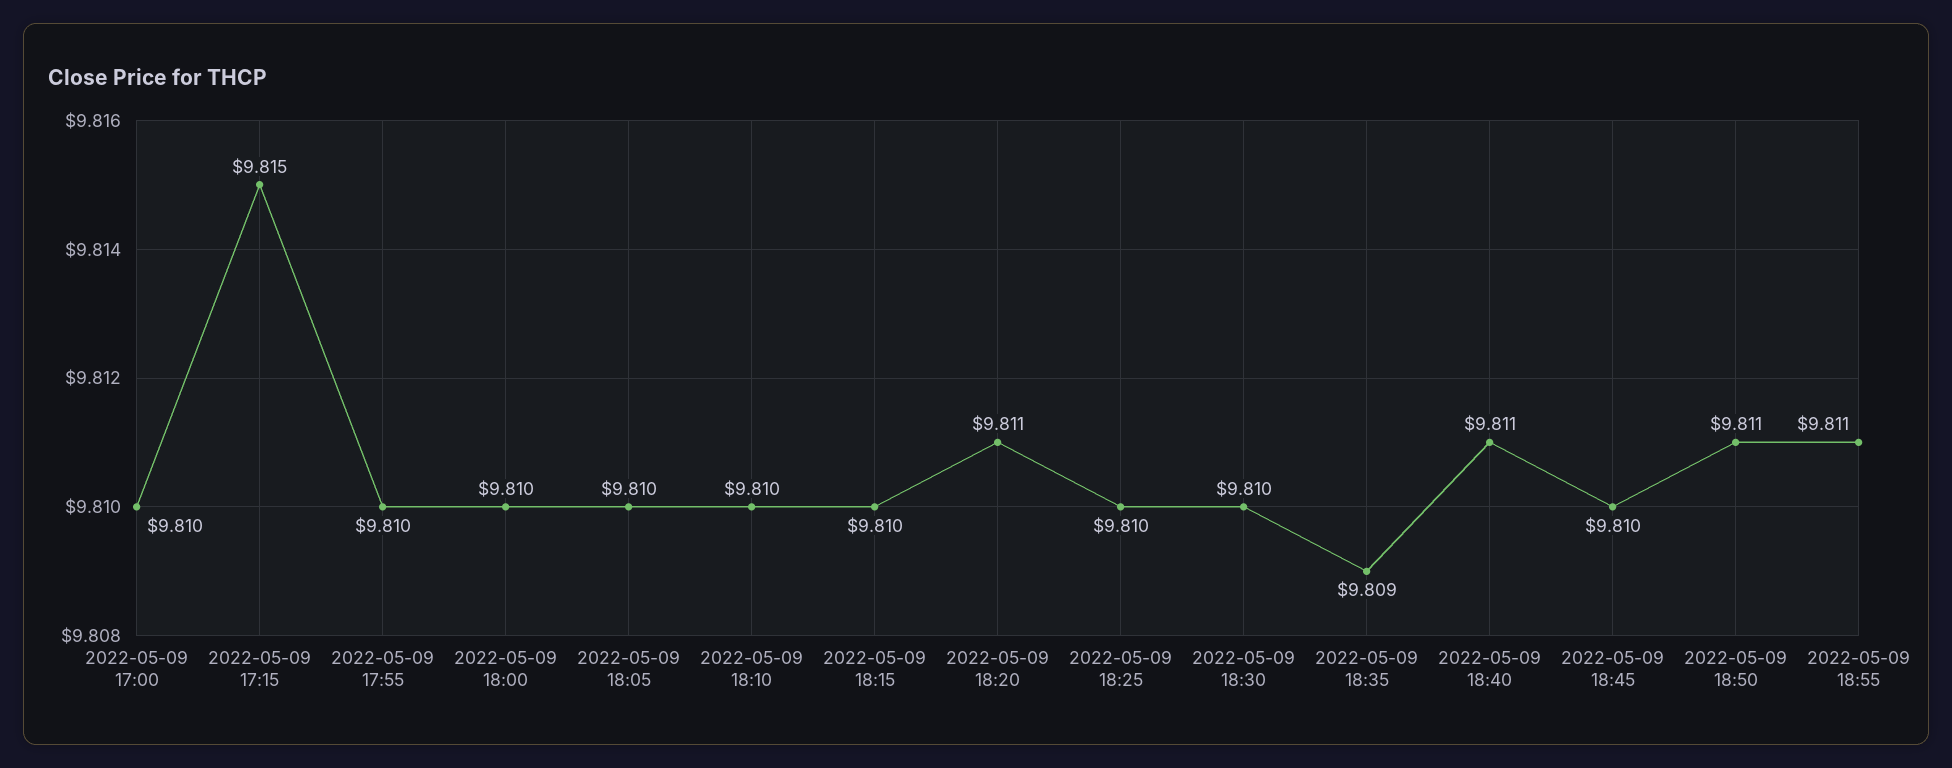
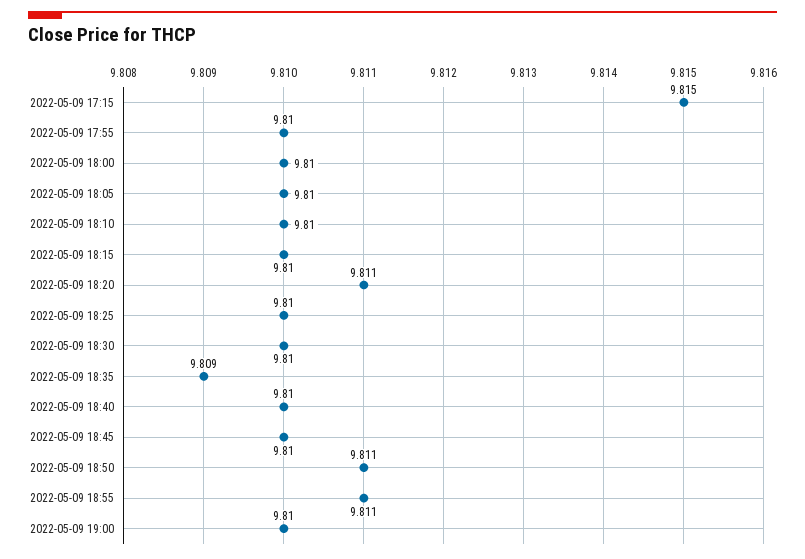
2022-05-09 17:00: 9.81 -> none
2022-05-09 18:40: 9.811 -> 9.81
2022-05-09 19:00: none -> 9.81

